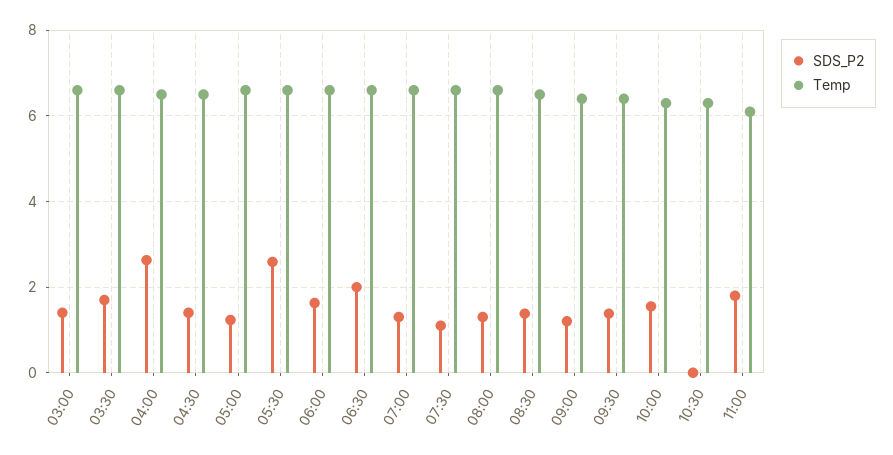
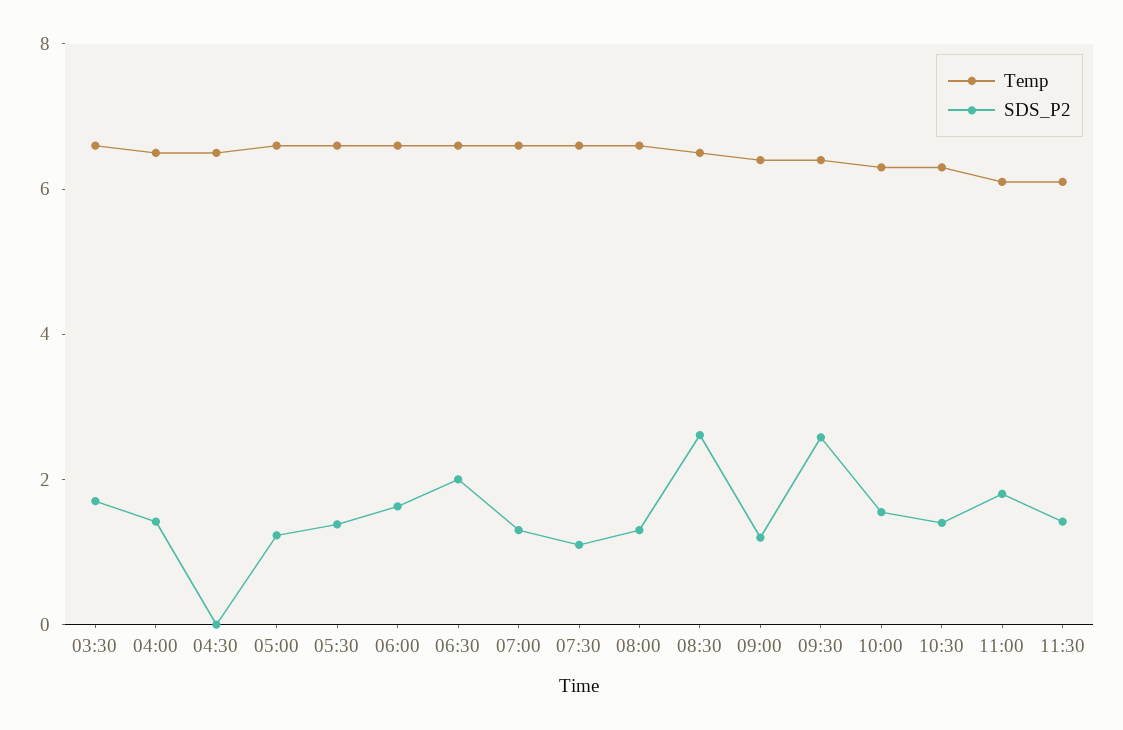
SDS_P2, 03:00: 1.4 -> none
Temp, 03:00: 6.6 -> none
SDS_P2, 04:00: 2.6 -> 1.5
SDS_P2, 04:30: 1.4 -> 0
SDS_P2, 05:30: 2.6 -> 1.5
SDS_P2, 08:30: 1.4 -> 2.5
SDS_P2, 09:30: 1.4 -> 2.5
SDS_P2, 10:30: 0 -> 1.5
Temp, 11:30: none -> 6
SDS_P2, 11:30: none -> 1.5

